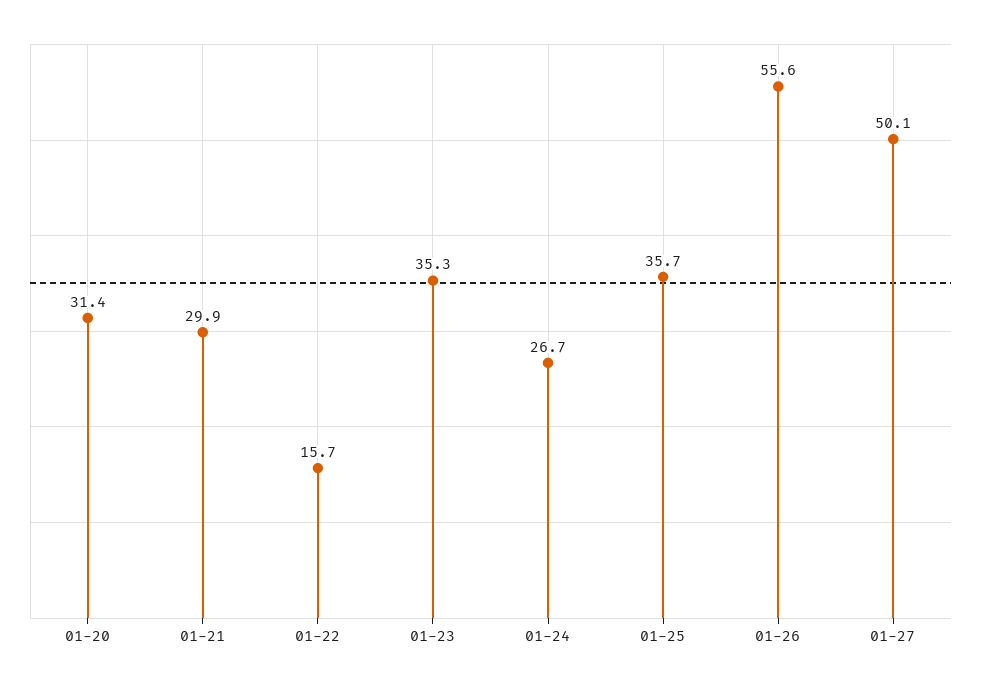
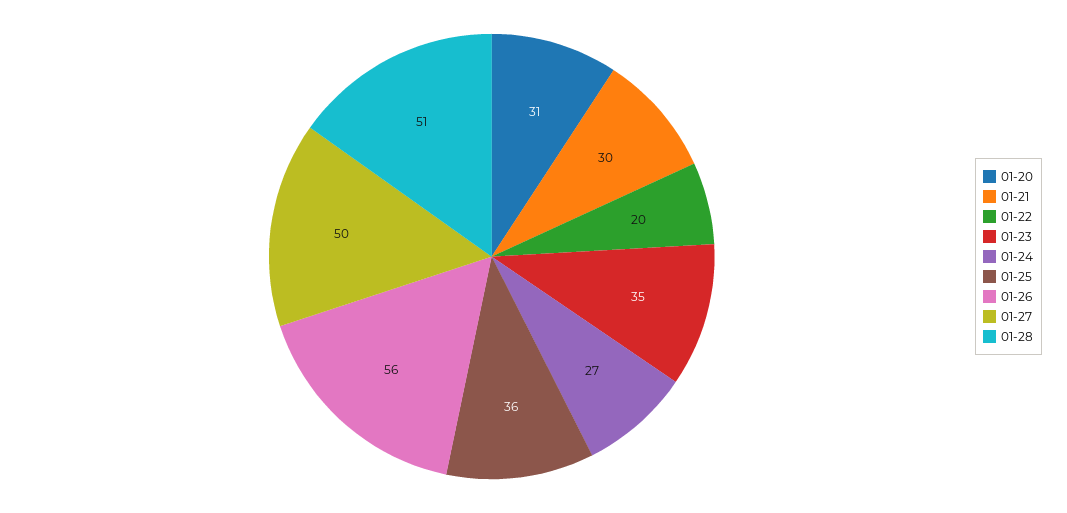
01-22: 15.7 -> 20
01-28: none -> 51

